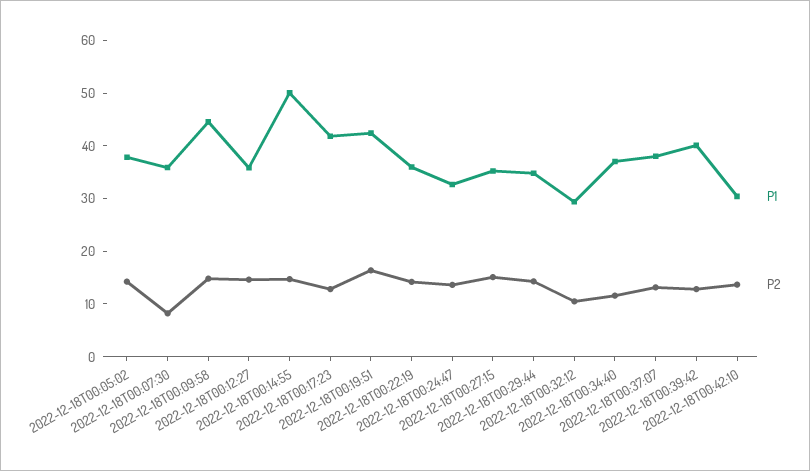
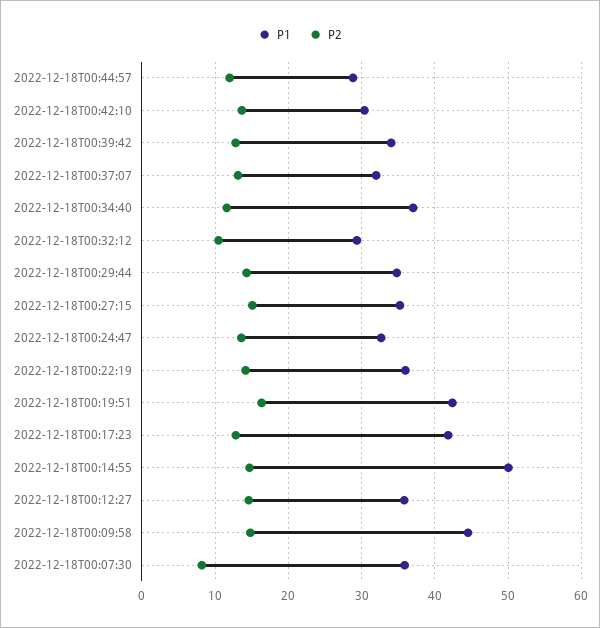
P1, 2022-12-18T00:05:02: 38 -> none
P2, 2022-12-18T00:05:02: 14 -> none
P1, 2022-12-18T00:37:07: 38 -> 32
P1, 2022-12-18T00:39:42: 40 -> 34
P1, 2022-12-18T00:44:57: none -> 29
P2, 2022-12-18T00:44:57: none -> 12

